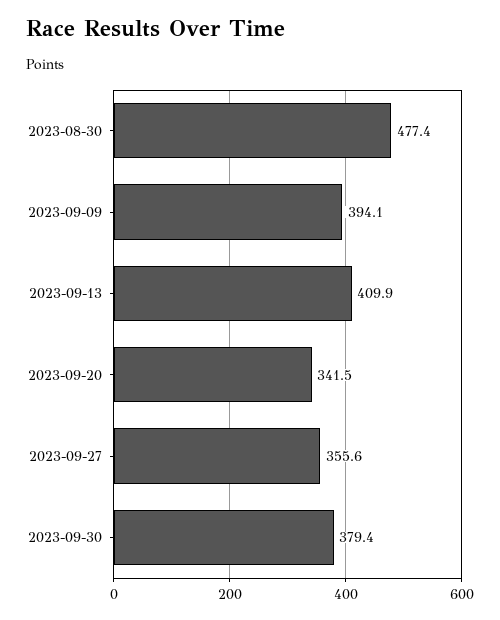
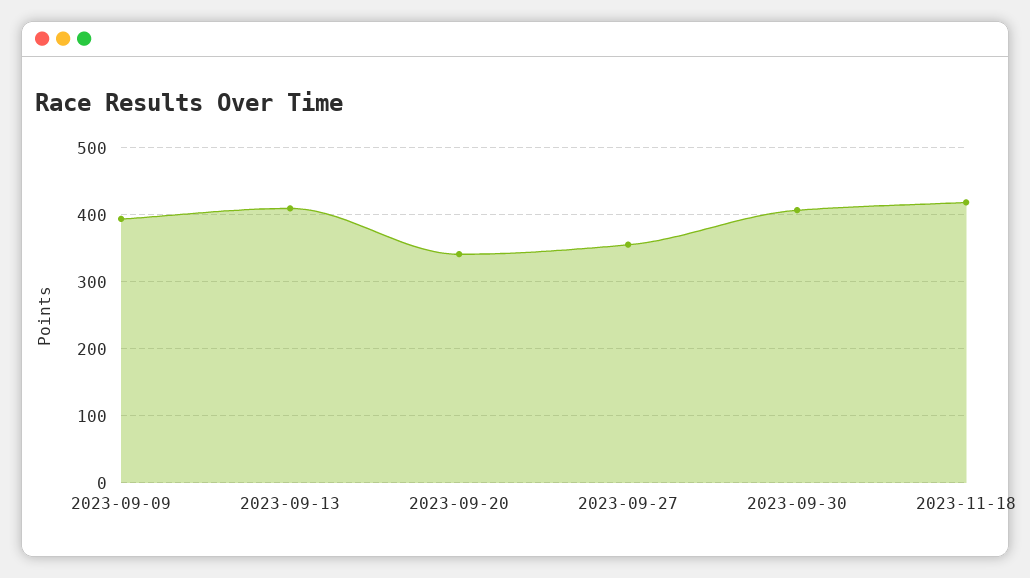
2023-08-30: 477.4 -> none
2023-09-30: 379.4 -> 410
2023-11-18: none -> 420

